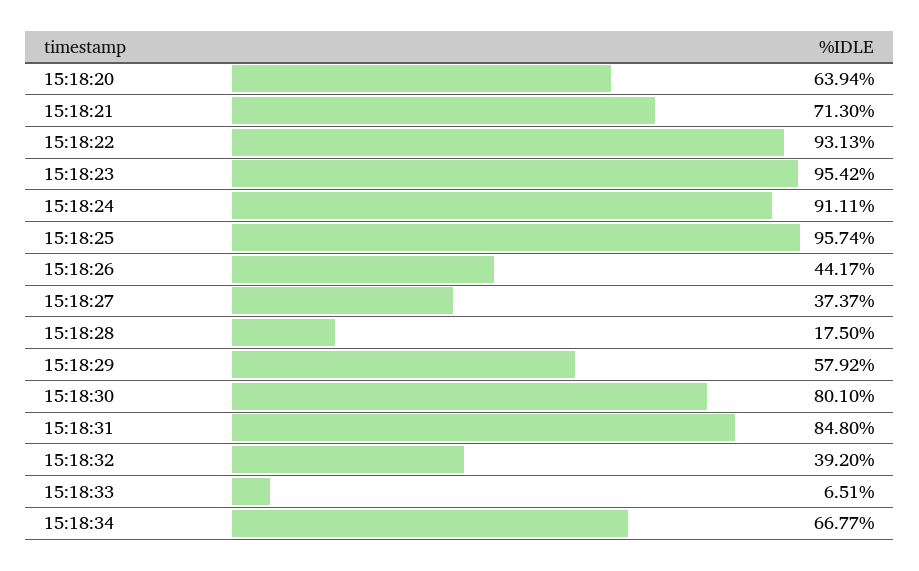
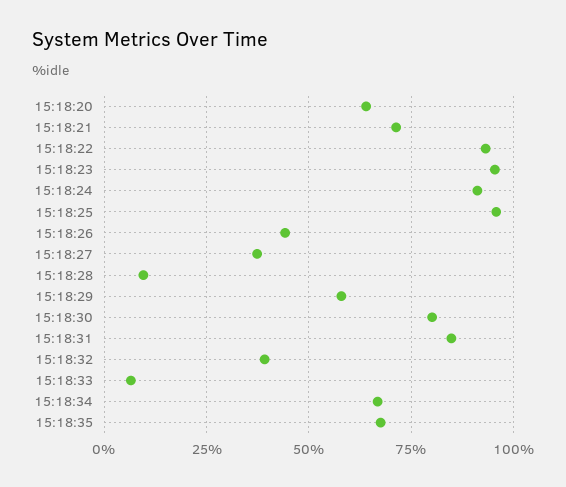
15:18:28: 17.5 -> 10
15:18:35: none -> 67.5

